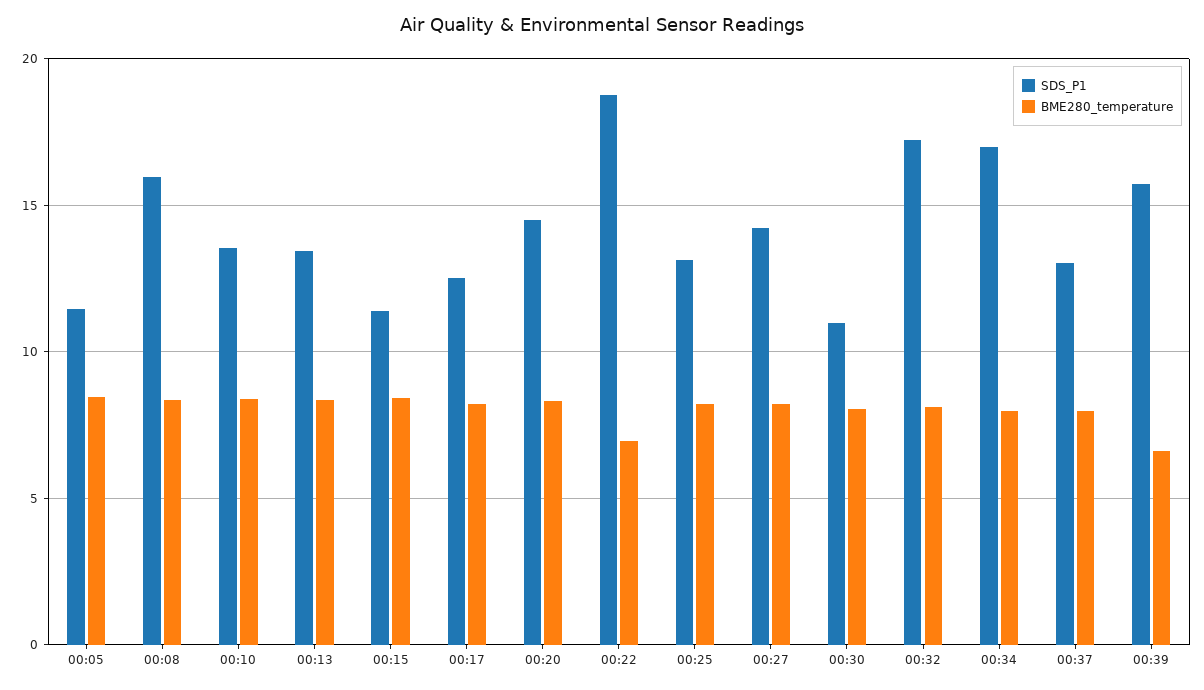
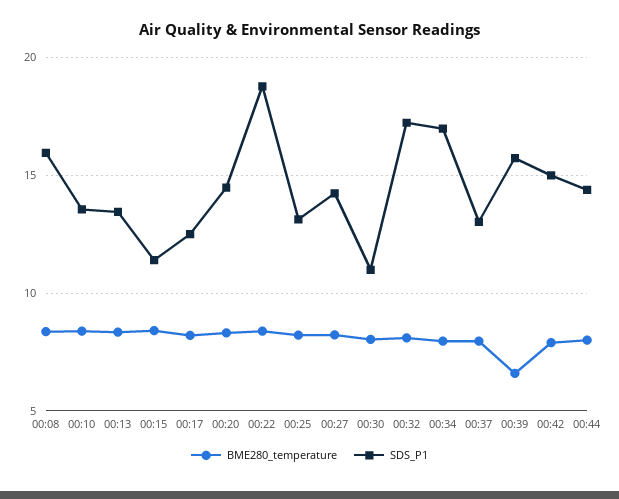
SDS_P1, 00:05: 11.5 -> none
BME280_temperature, 00:05: 8.5 -> none
BME280_temperature, 00:22: 7 -> 8.5
BME280_temperature, 00:42: none -> 8
SDS_P1, 00:42: none -> 15
BME280_temperature, 00:44: none -> 8
SDS_P1, 00:44: none -> 14.5

